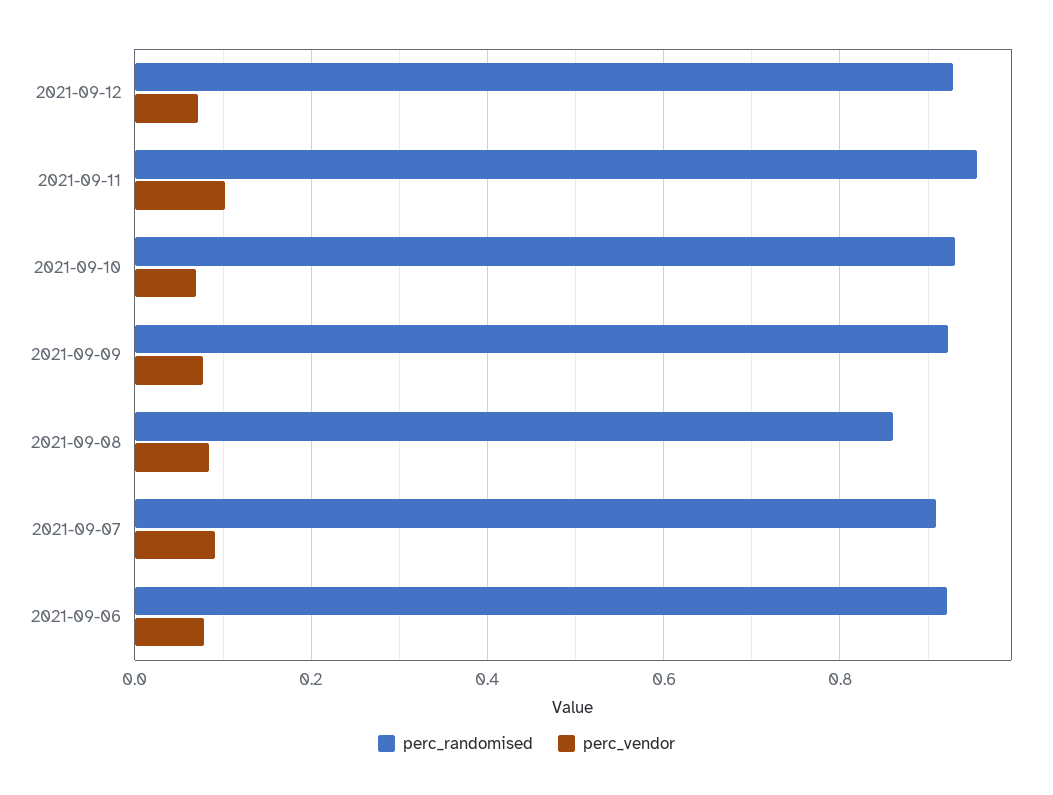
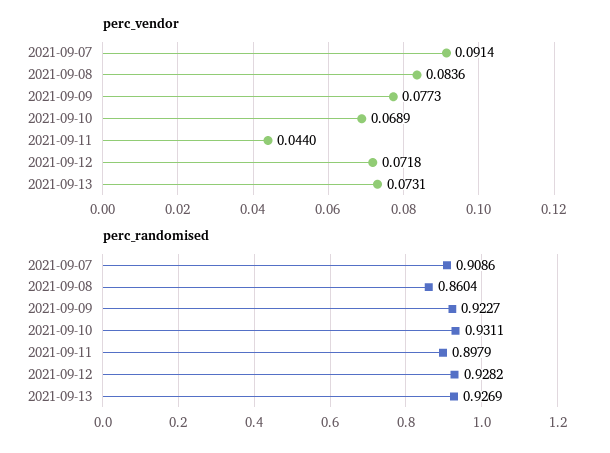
perc_randomised, 2021-09-11: 0.96 -> 0.8979
perc_vendor, 2021-09-11: 0.1 -> 0.044
perc_randomised, 2021-09-06: 0.92 -> none
perc_vendor, 2021-09-06: 0.08 -> none
perc_vendor, 2021-09-13: none -> 0.0731
perc_randomised, 2021-09-13: none -> 0.9269

